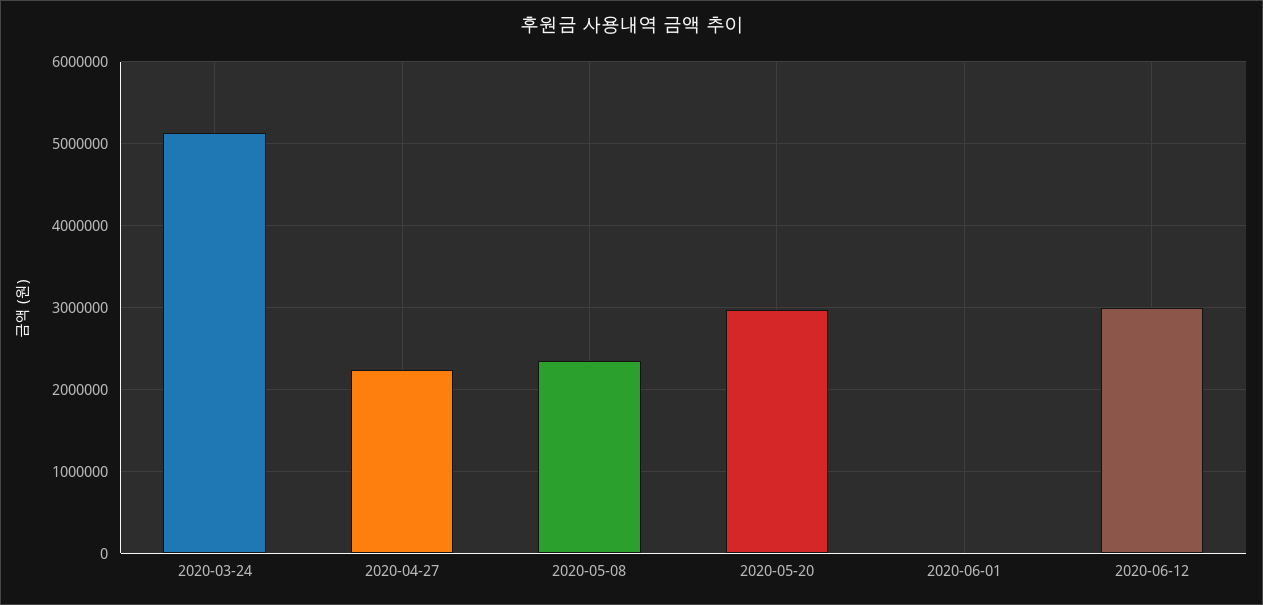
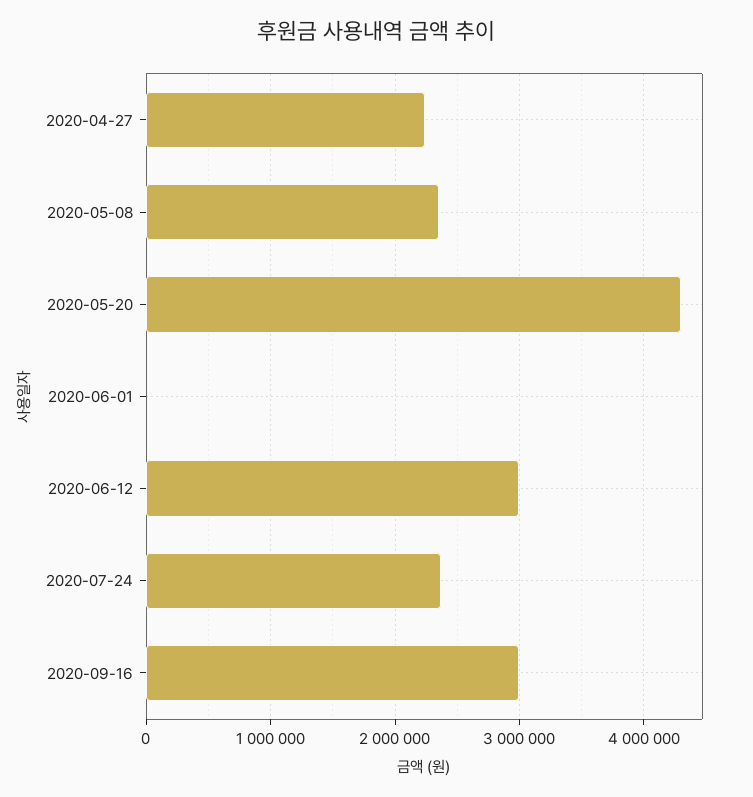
2020-03-24: 5100000 -> none
2020-05-20: 3000000 -> 4300000
2020-07-24: none -> 2400000
2020-09-16: none -> 3000000

